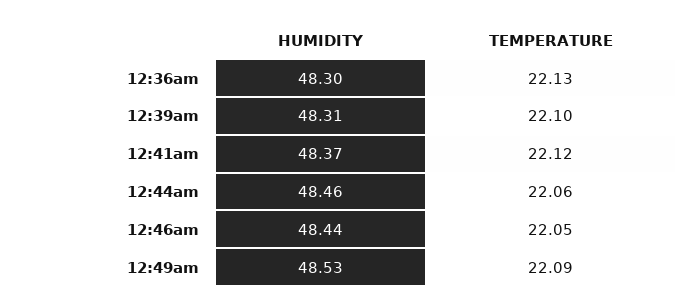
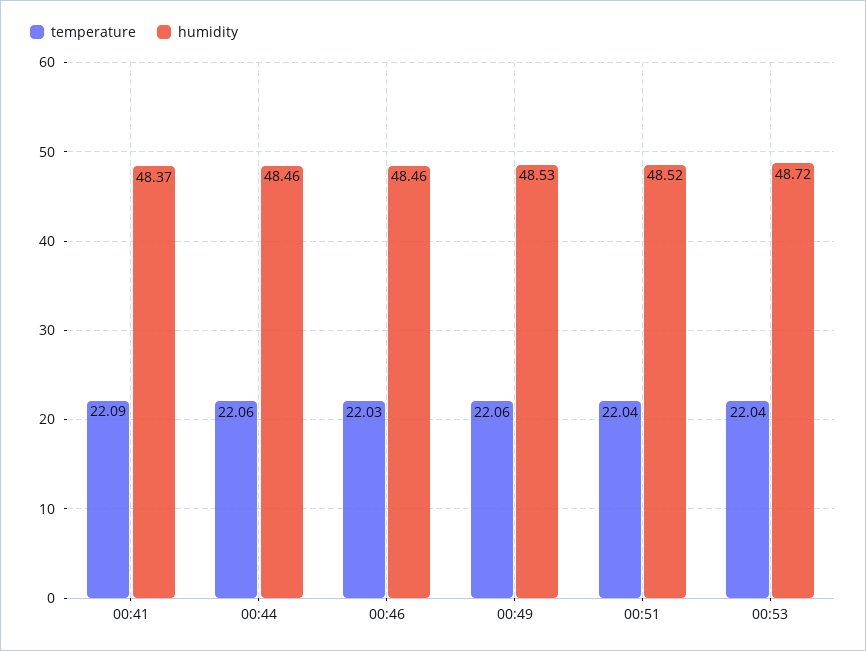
HUMIDITY, 12:36am: 48.3 -> none
TEMPERATURE, 12:36am: 22.13 -> none
HUMIDITY, 12:39am: 48.31 -> none
TEMPERATURE, 12:39am: 22.1 -> none
TEMPERATURE, 12:41am: 22.12 -> 22.09
HUMIDITY, 12:46am: 48.44 -> 48.46
TEMPERATURE, 12:46am: 22.05 -> 22.03
TEMPERATURE, 12:49am: 22.09 -> 22.06
TEMPERATURE, 00:51: none -> 22.04
HUMIDITY, 00:51: none -> 48.52
TEMPERATURE, 00:53: none -> 22.04
HUMIDITY, 00:53: none -> 48.72

